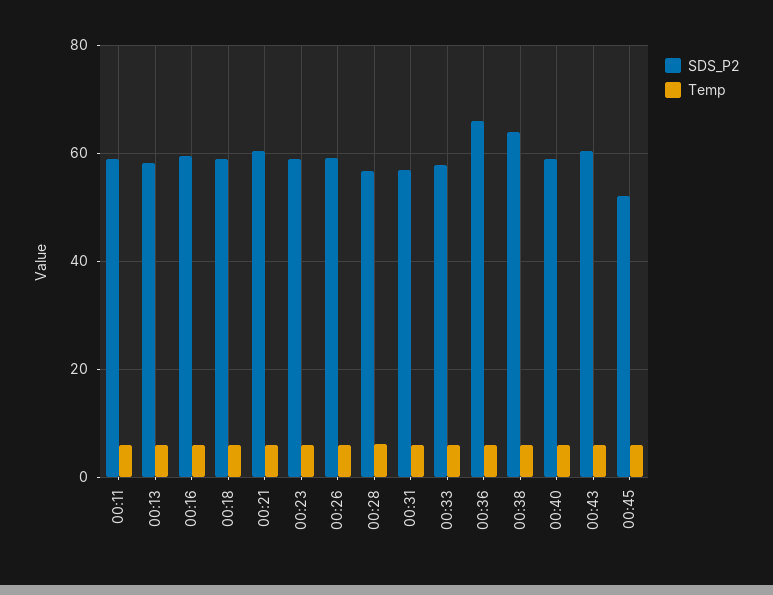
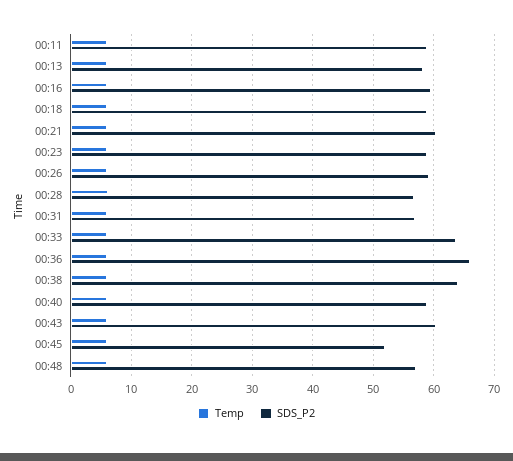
SDS_P2, 00:33: 58 -> 64
Temp, 00:48: none -> 6
SDS_P2, 00:48: none -> 57

